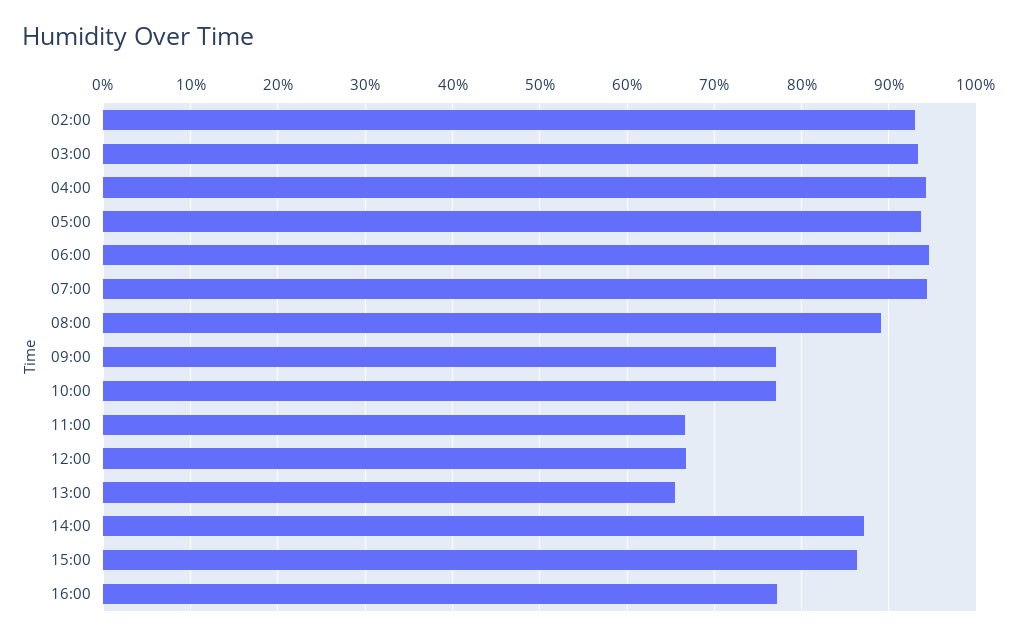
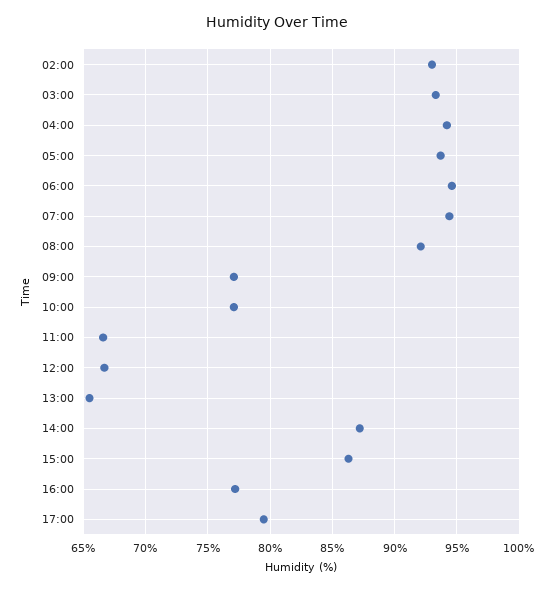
08:00: 89 -> 92
17:00: none -> 79.5

